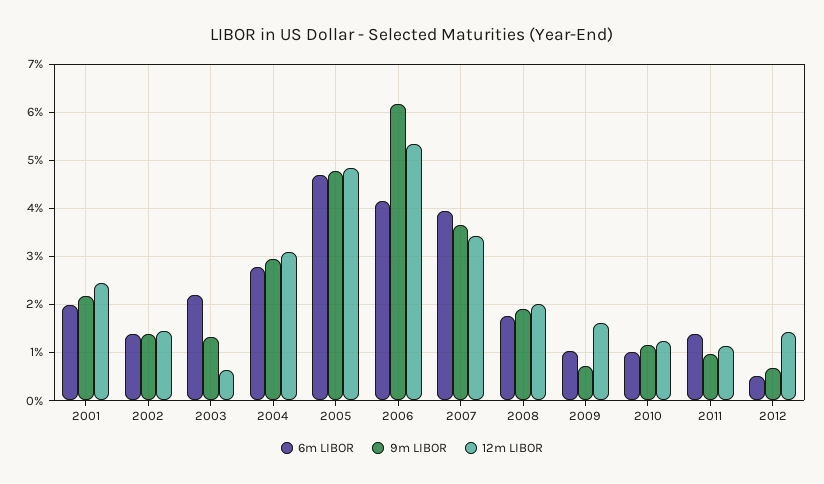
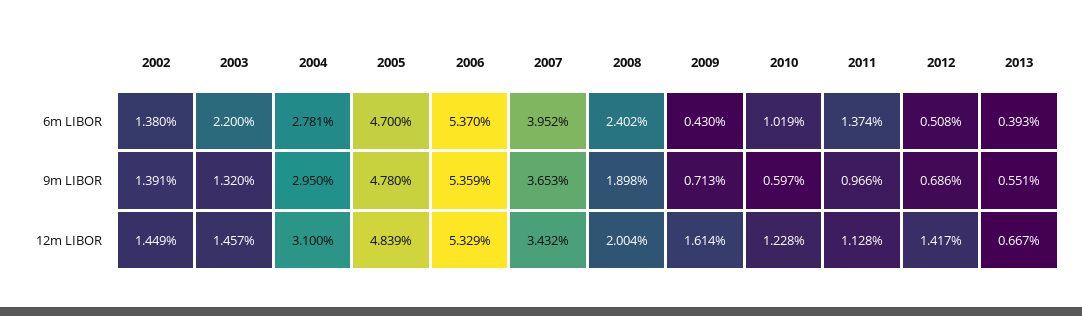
6m LIBOR, 2001: 2 -> none
9m LIBOR, 2001: 2.2 -> none
12m LIBOR, 2001: 2.4 -> none
12m LIBOR, 2003: 0.6 -> 1.457
6m LIBOR, 2006: 4.2 -> 5.37
9m LIBOR, 2006: 6.2 -> 5.359
6m LIBOR, 2008: 1.8 -> 2.402
6m LIBOR, 2009: 1 -> 0.43
9m LIBOR, 2010: 1.2 -> 0.597
6m LIBOR, 2013: none -> 0.393
9m LIBOR, 2013: none -> 0.551
12m LIBOR, 2013: none -> 0.667

